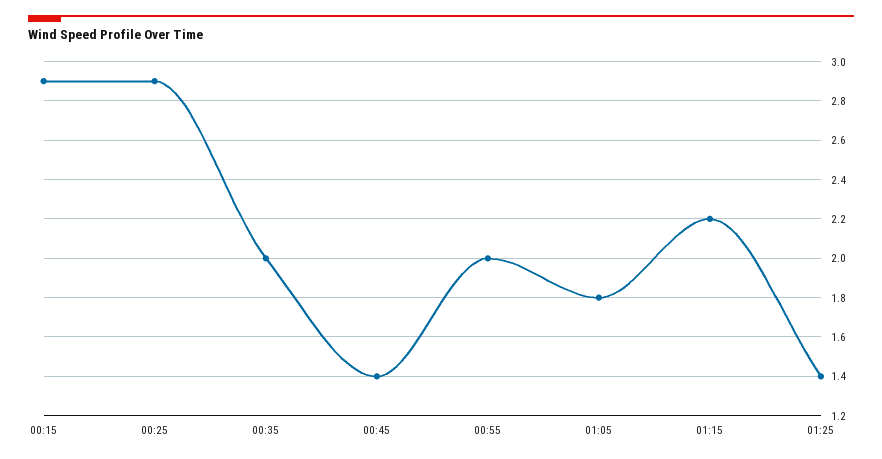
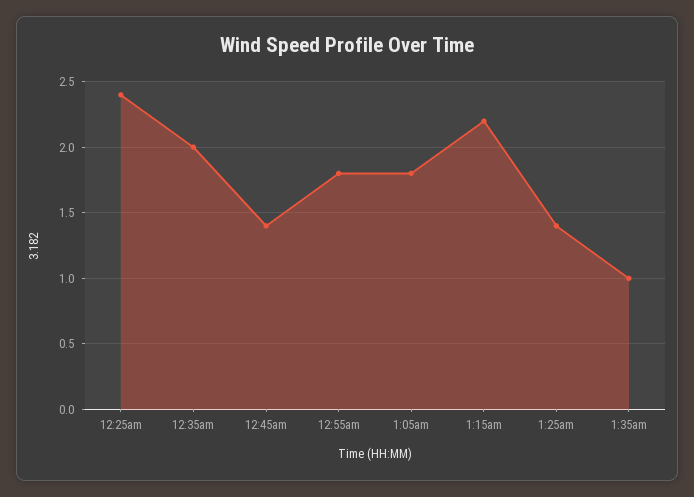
00:15: 2.9 -> none
00:25: 2.9 -> 2.4
00:55: 2 -> 1.8
1:35am: none -> 1

